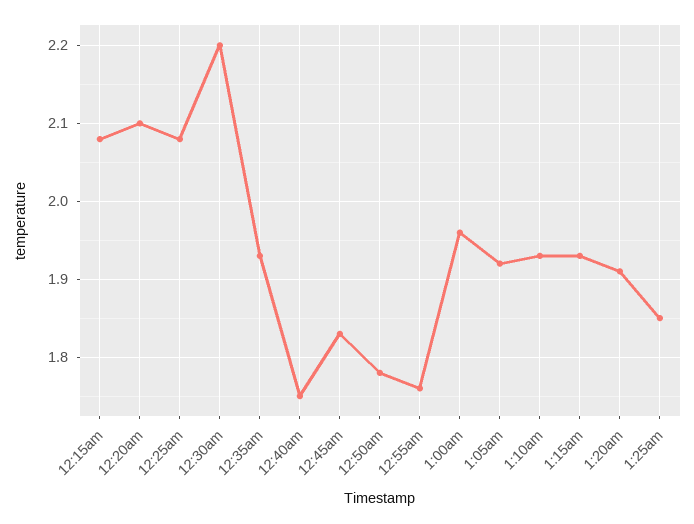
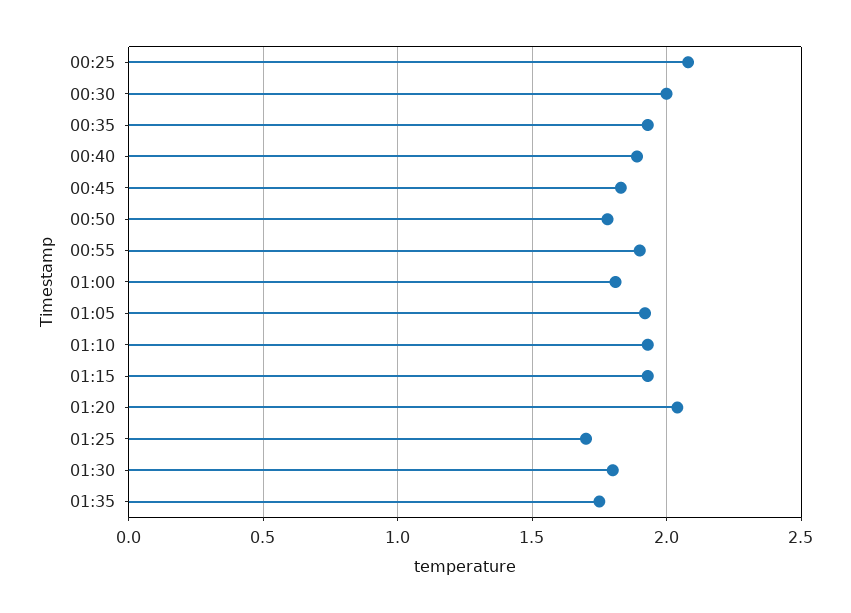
12:15am: 2.08 -> none
12:20am: 2.1 -> none
12:30am: 2.2 -> 2
12:40am: 1.75 -> 1.9
12:55am: 1.76 -> 1.9
1:00am: 1.96 -> 1.8
1:20am: 1.91 -> 2.05
1:25am: 1.85 -> 1.7
01:30: none -> 1.8
01:35: none -> 1.75

